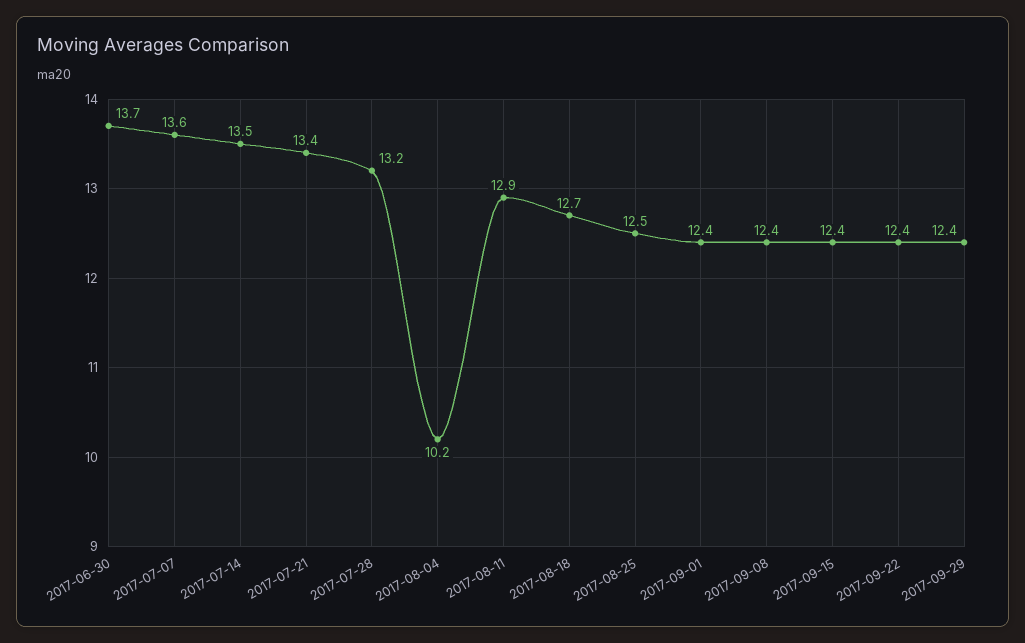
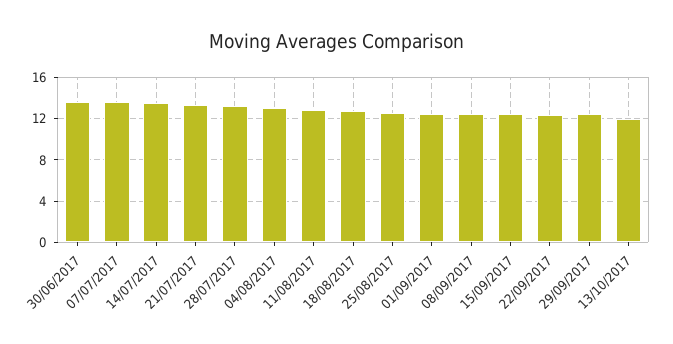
2017-08-04: 10.2 -> 13
13/10/2017: none -> 12

